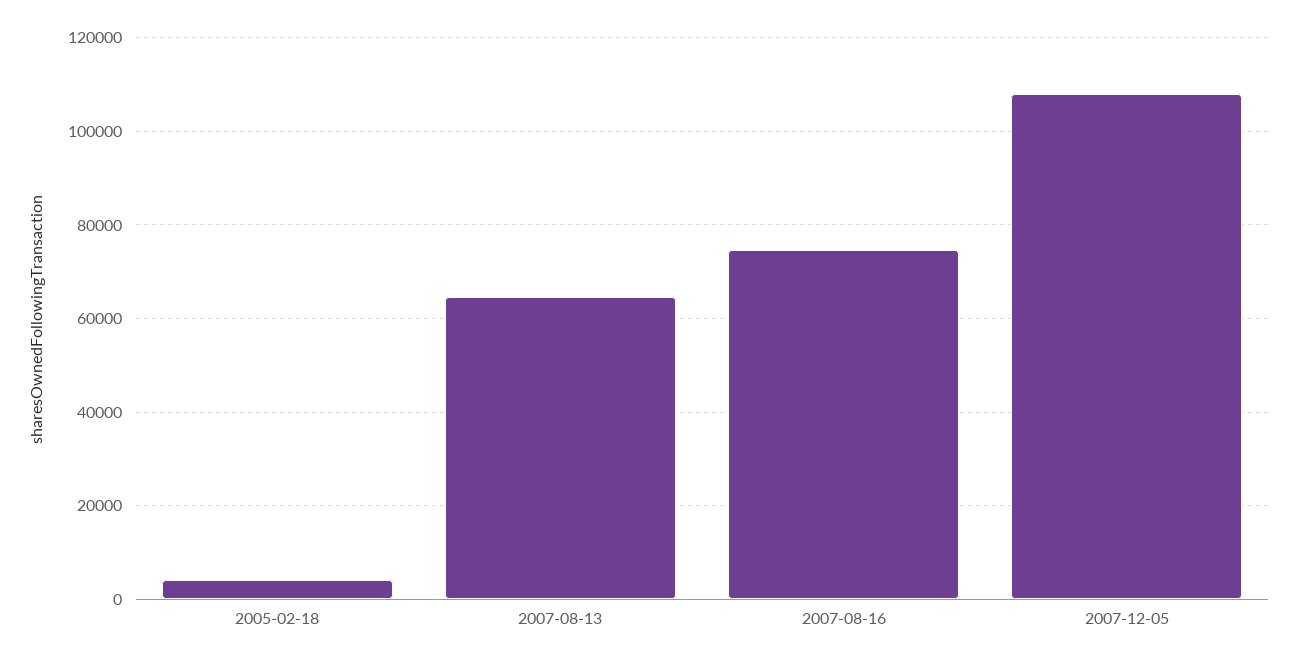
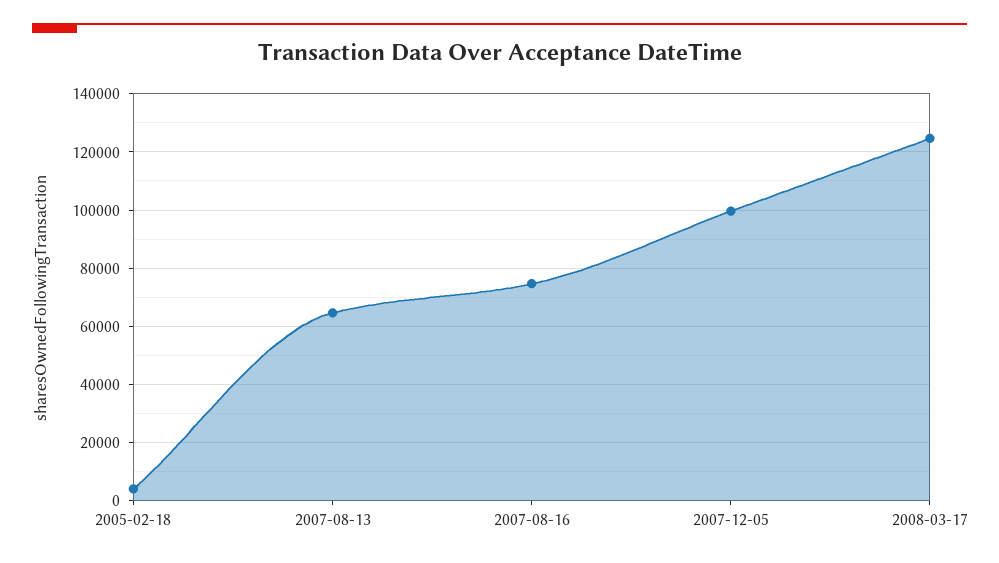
2007-12-05: 108000 -> 100000
2008-03-17: none -> 125000

